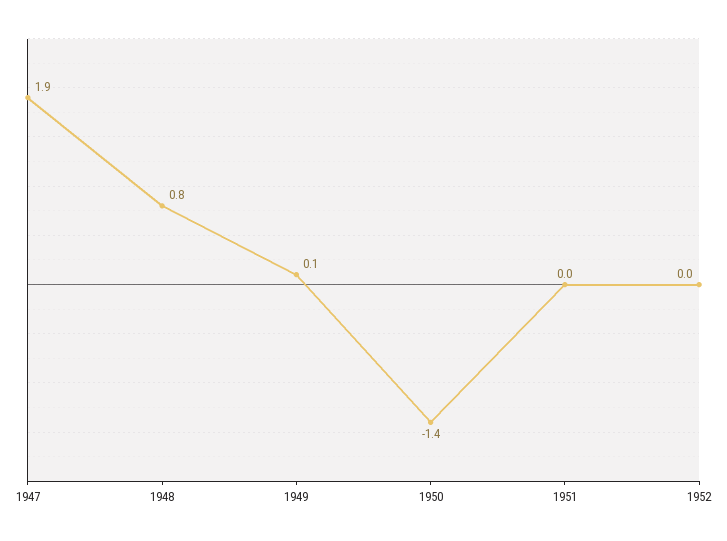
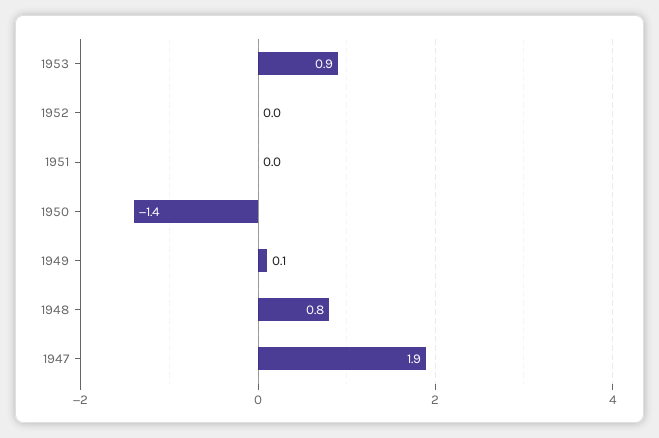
1953: none -> 0.9

